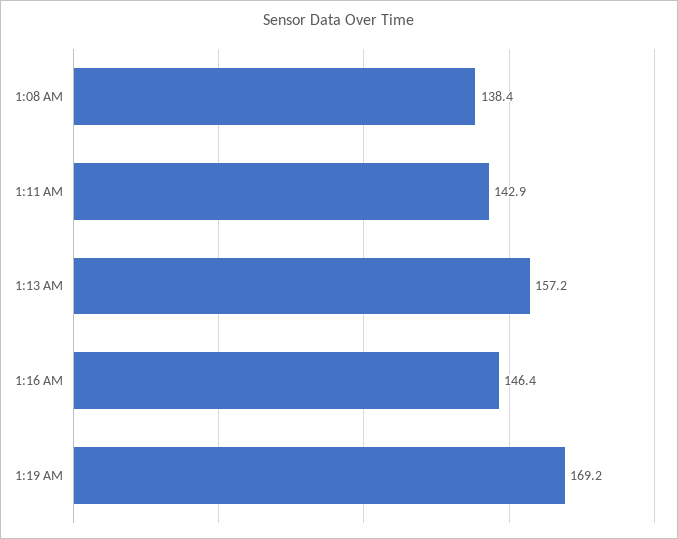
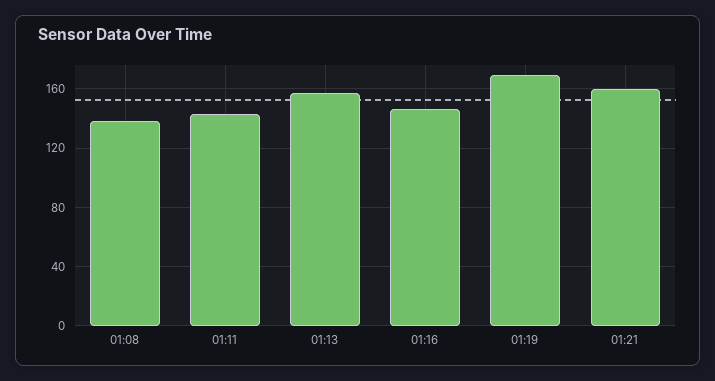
01:21: none -> 160

